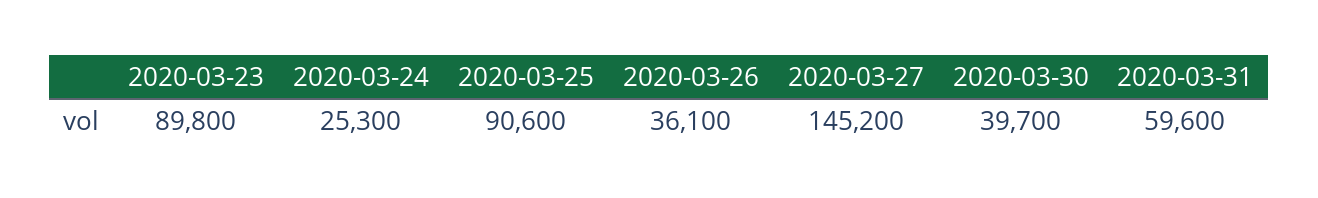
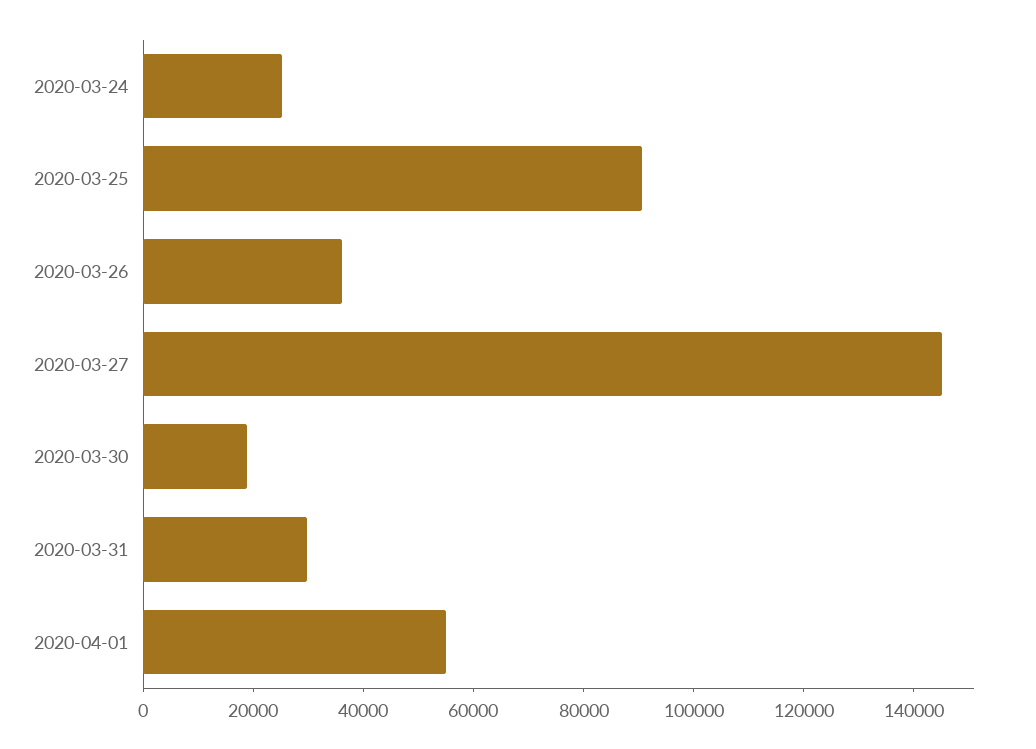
2020-03-23: 89800 -> none
2020-03-30: 39700 -> 20000
2020-03-31: 59600 -> 30000
2020-04-01: none -> 55000

